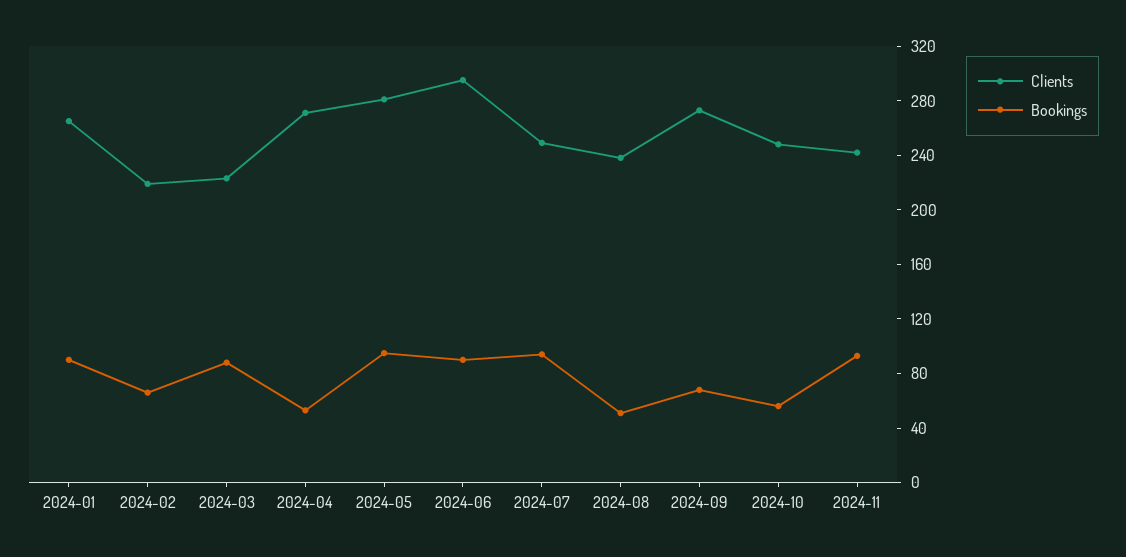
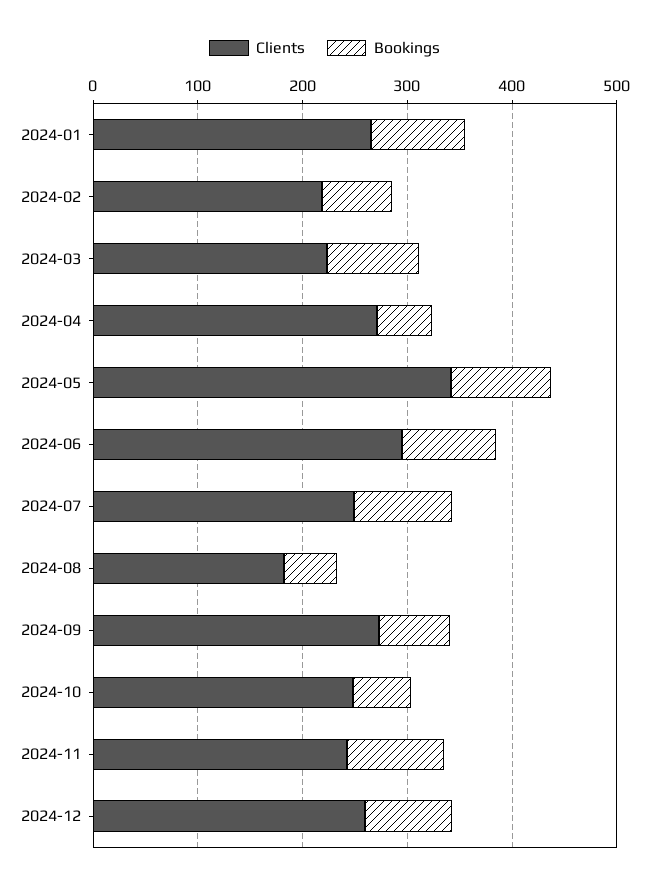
Clients, 2024-05: 280 -> 340
Clients, 2024-08: 240 -> 180
Clients, 2024-12: none -> 260
Bookings, 2024-12: none -> 80

